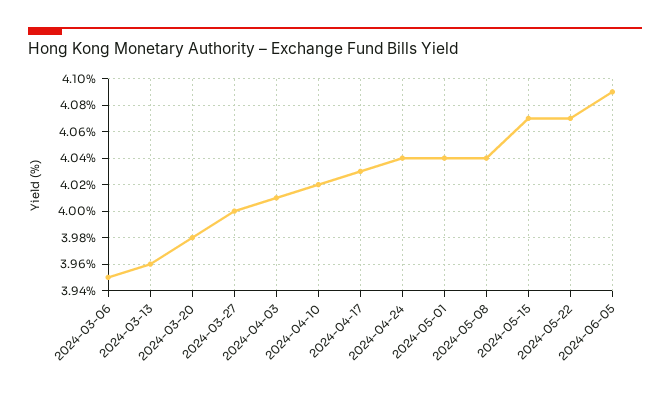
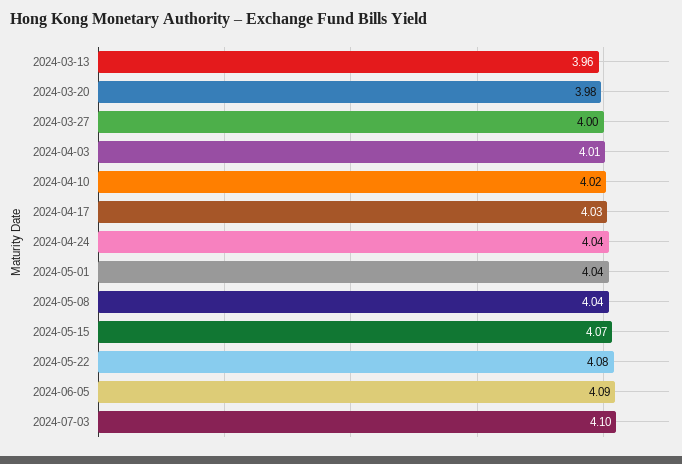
2024-03-06: 3.95 -> none
2024-05-22: 4.07 -> 4.08
2024-07-03: none -> 4.1

